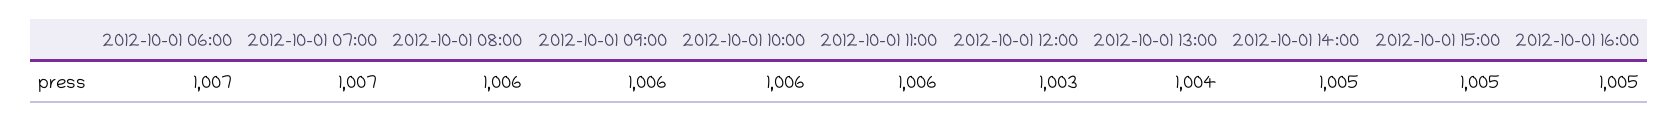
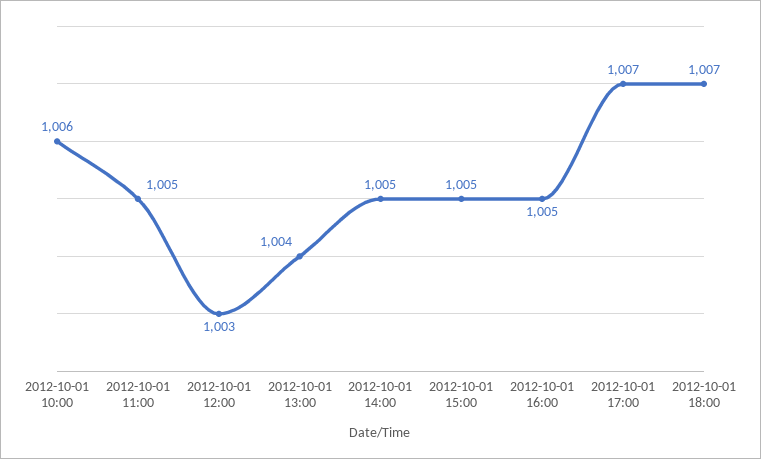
2012-10-01 06:00: 1007 -> none
2012-10-01 07:00: 1007 -> none
2012-10-01 08:00: 1006 -> none
2012-10-01 09:00: 1006 -> none
2012-10-01 11:00: 1006 -> 1005
2012-10-01 17:00: none -> 1007
2012-10-01 18:00: none -> 1007

